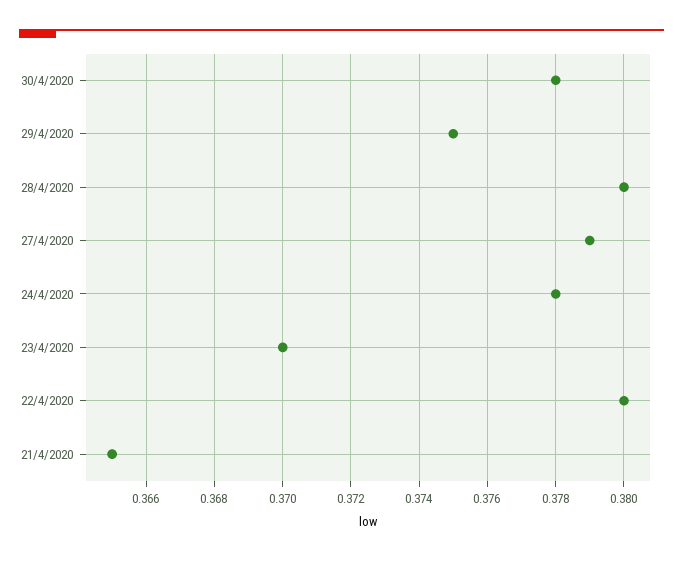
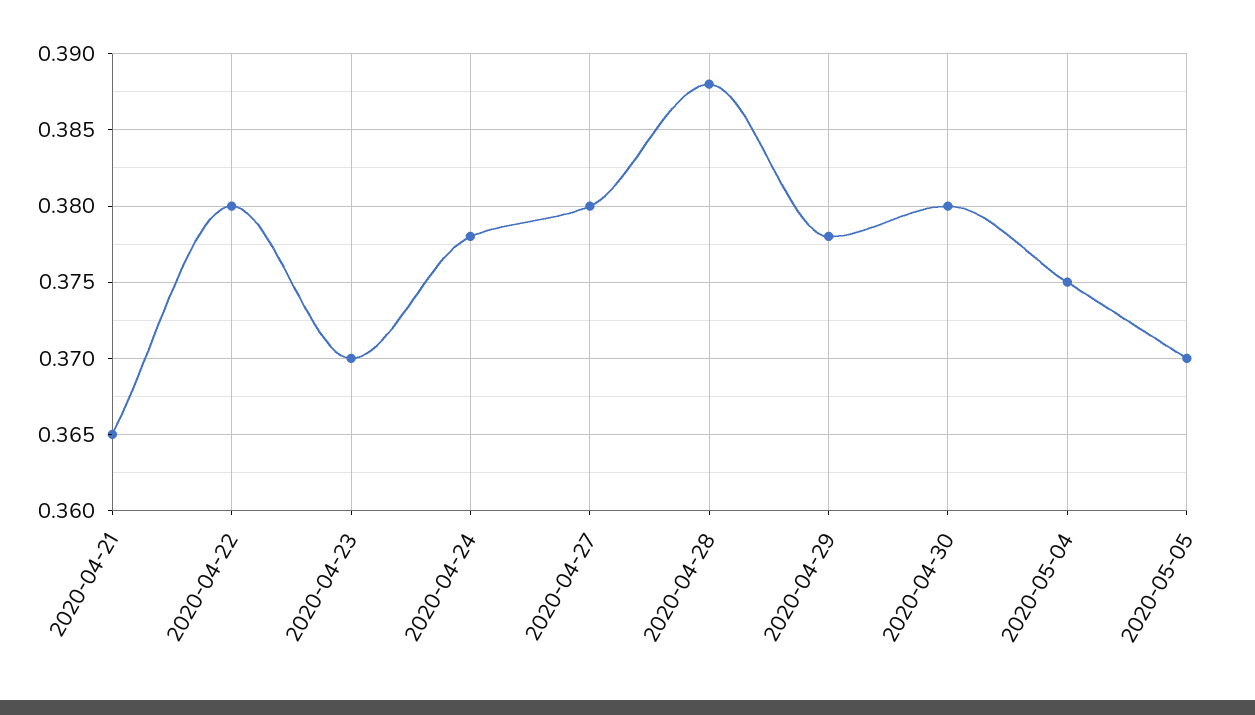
30/4/2020: 0.378 -> 0.38
29/4/2020: 0.375 -> 0.378
28/4/2020: 0.38 -> 0.388
27/4/2020: 0.379 -> 0.38
2020-05-04: none -> 0.375
2020-05-05: none -> 0.37

